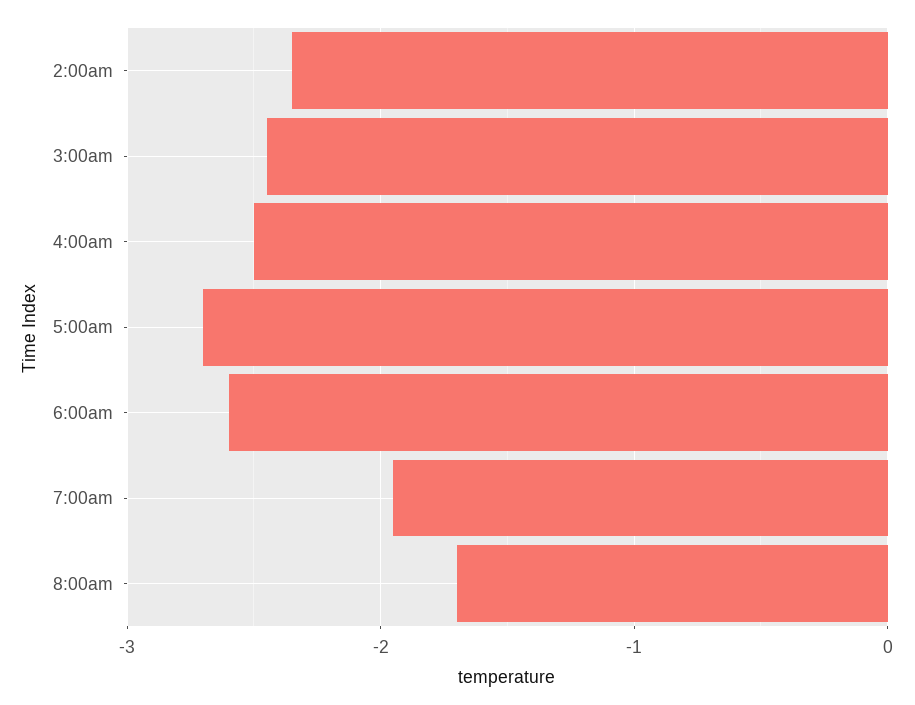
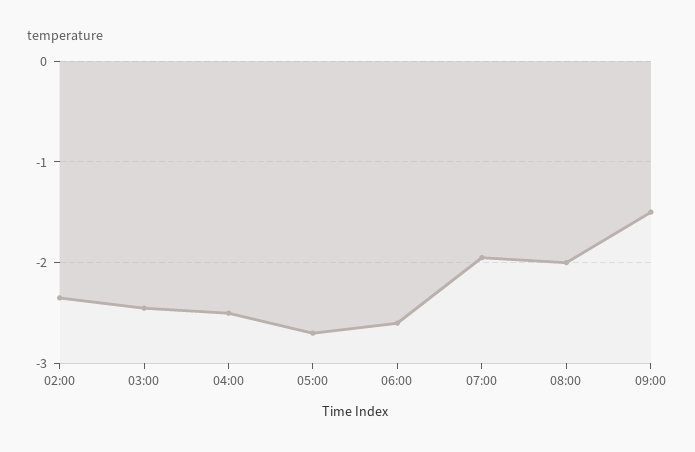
8:00am: -1.7 -> -2
09:00: none -> -1.5

